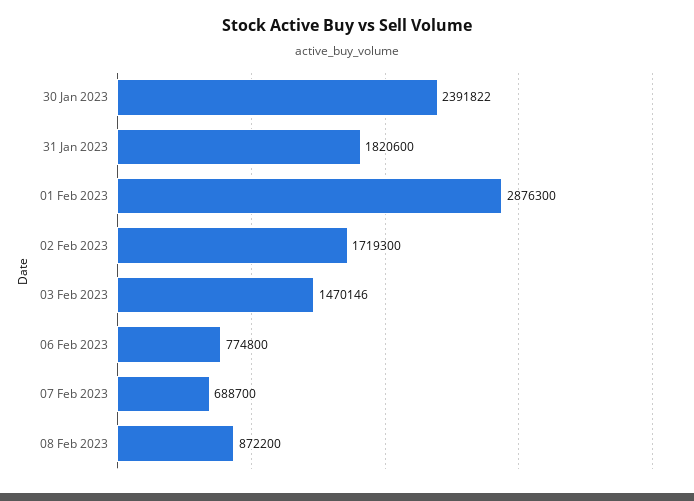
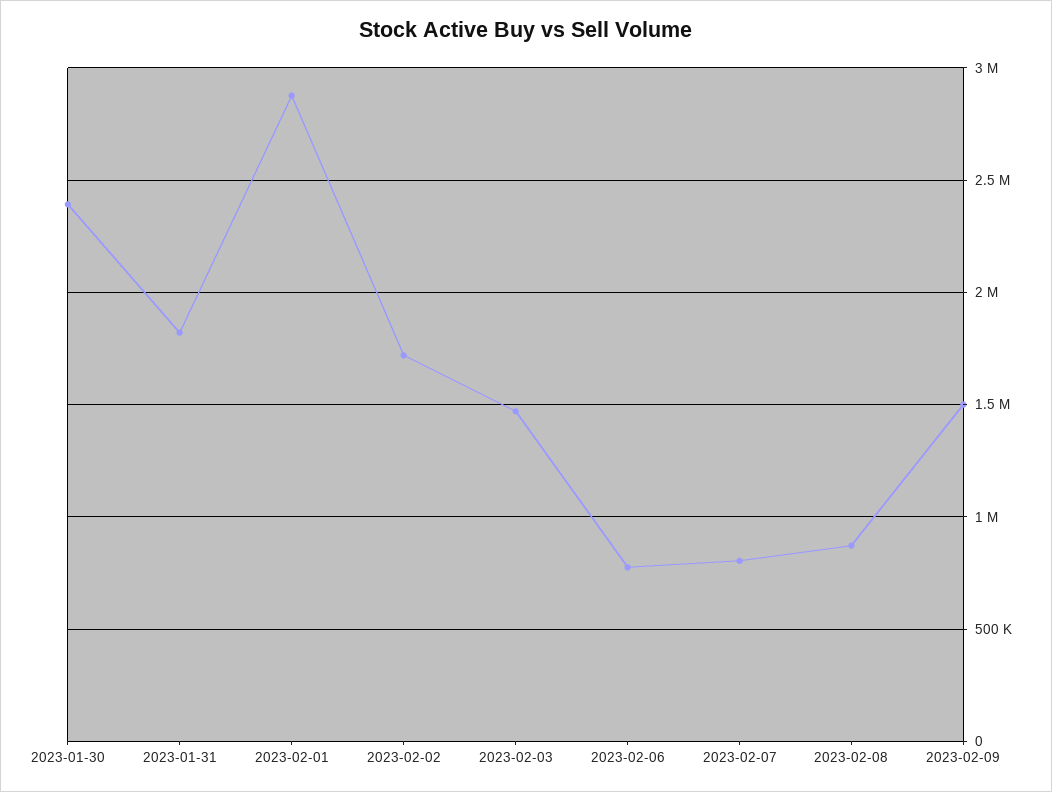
07 Feb 2023: 688700 -> 800000
2023-02-09: none -> 1500000

